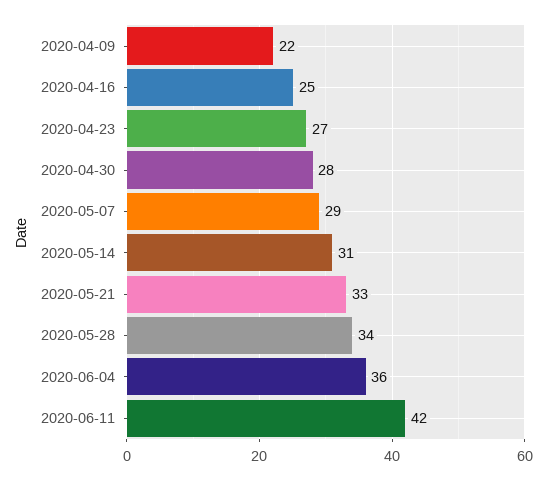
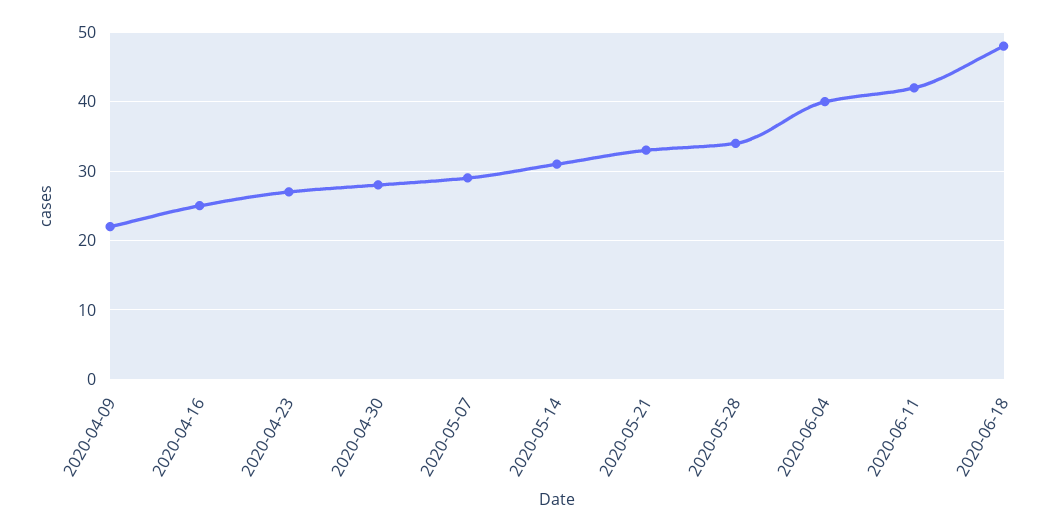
2020-06-04: 36 -> 40
2020-06-18: none -> 48

